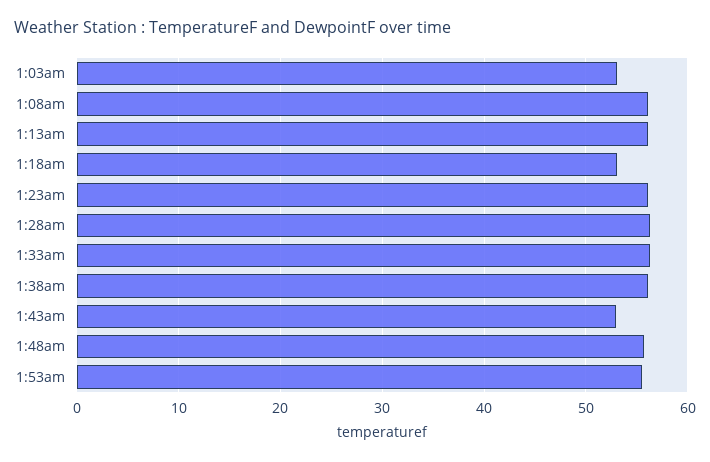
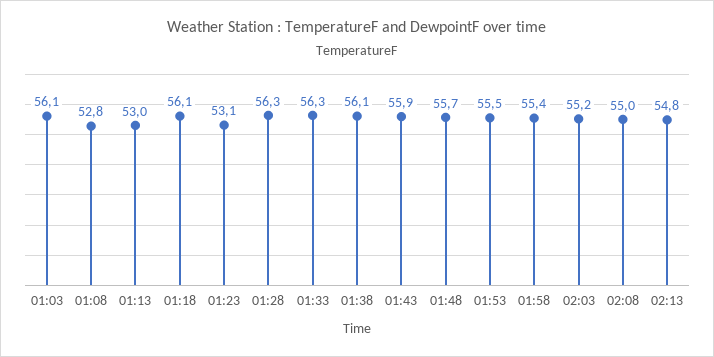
1:03am: 53 -> 56.1
1:08am: 56 -> 52.8
1:13am: 56 -> 53
1:18am: 53 -> 56.1
1:23am: 56 -> 53.1
1:43am: 53 -> 55.9
01:58: none -> 55.4
02:03: none -> 55.2
02:08: none -> 55
02:13: none -> 54.8

